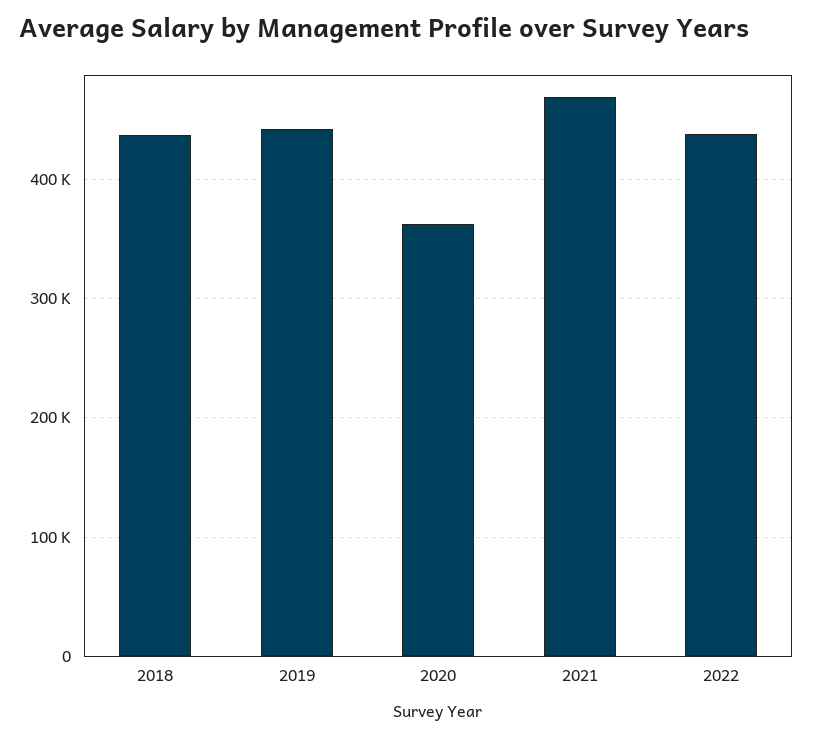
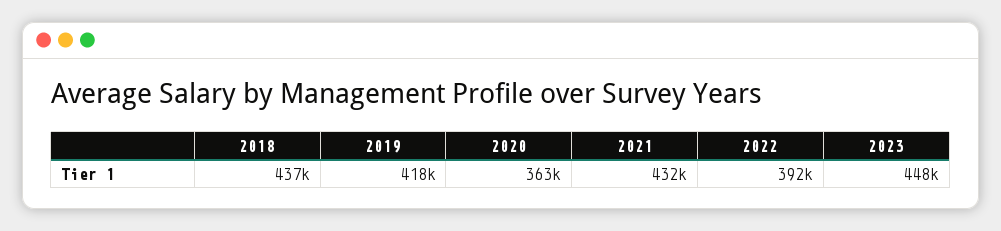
2019: 440000 -> 418000
2021: 470000 -> 432000
2022: 440000 -> 392000
2023: none -> 448000

